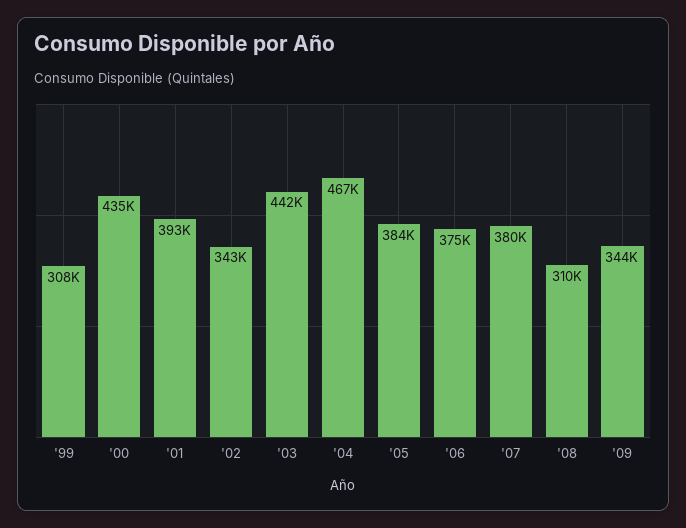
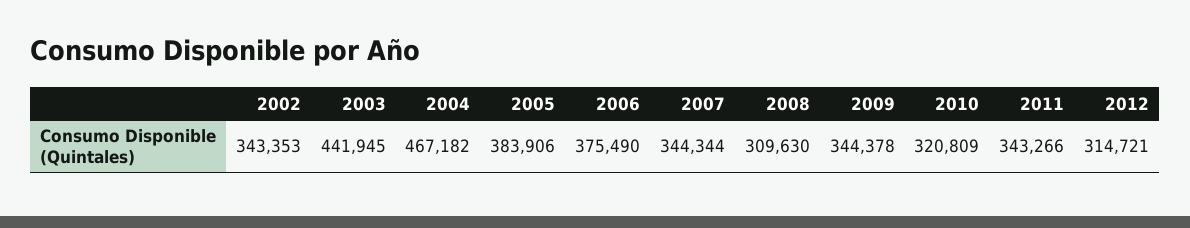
'99: 308000 -> none
'00: 435000 -> none
'01: 393000 -> none
'07: 380000 -> 344344
2010: none -> 320809
2011: none -> 343266
2012: none -> 314721

